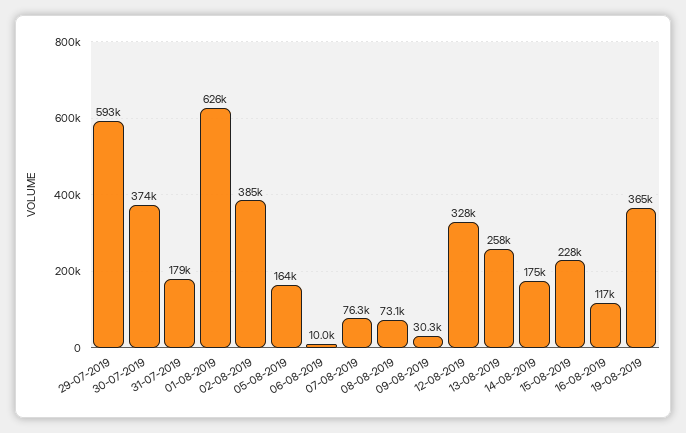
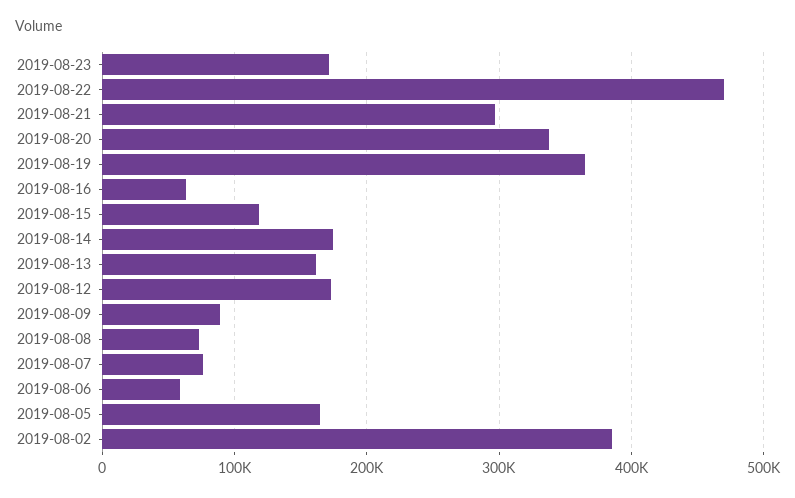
29-07-2019: 593000 -> none
30-07-2019: 374000 -> none
31-07-2019: 179000 -> none
01-08-2019: 626000 -> none
06-08-2019: 10000 -> 60000
09-08-2019: 30300 -> 90000
12-08-2019: 328000 -> 170000
13-08-2019: 258000 -> 160000
15-08-2019: 228000 -> 120000
16-08-2019: 117000 -> 60000
2019-08-23: none -> 170000
2019-08-22: none -> 470000
2019-08-21: none -> 300000
2019-08-20: none -> 340000

